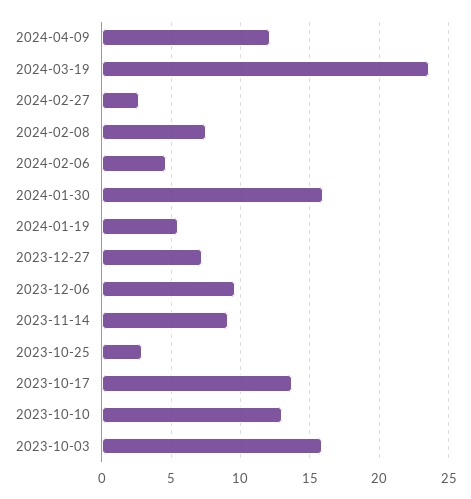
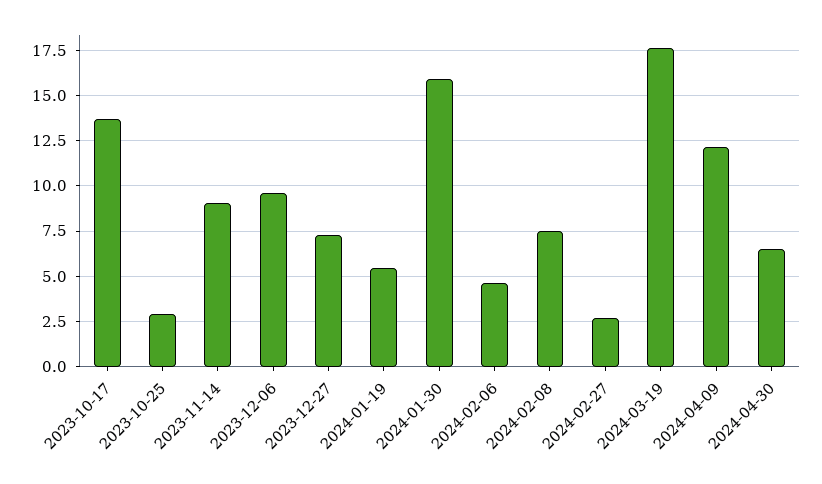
2024-03-19: 23.5 -> 17.5
2023-10-10: 13 -> none
2023-10-03: 16 -> none
2024-04-30: none -> 6.5

